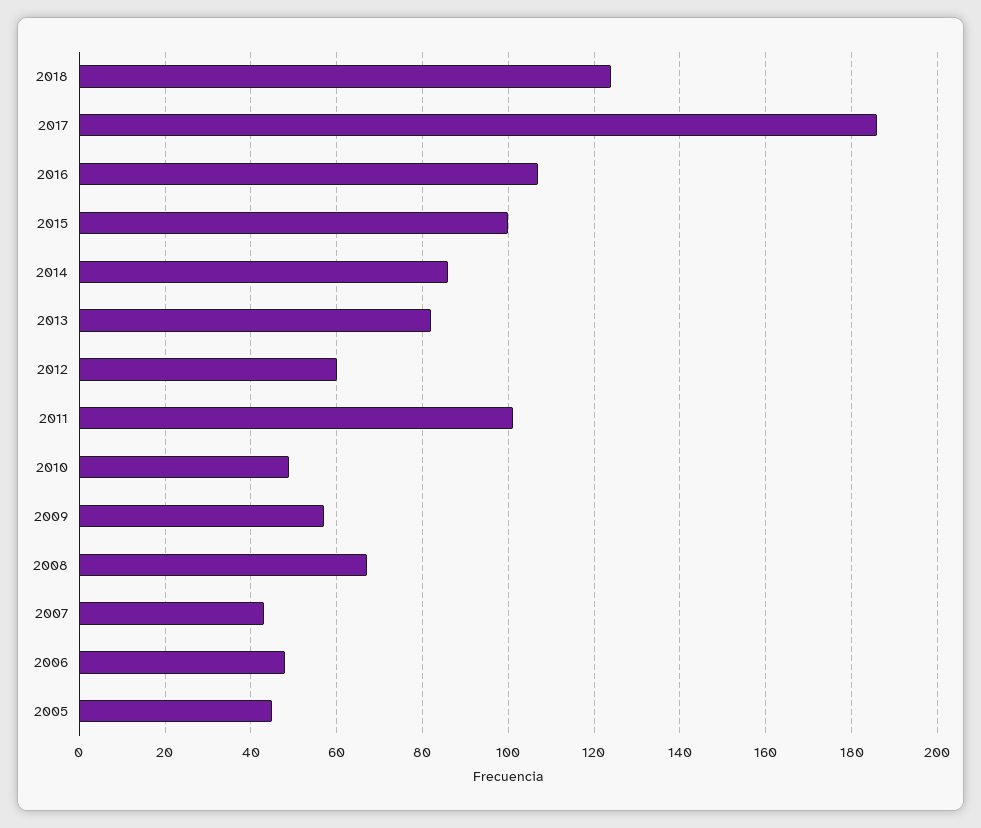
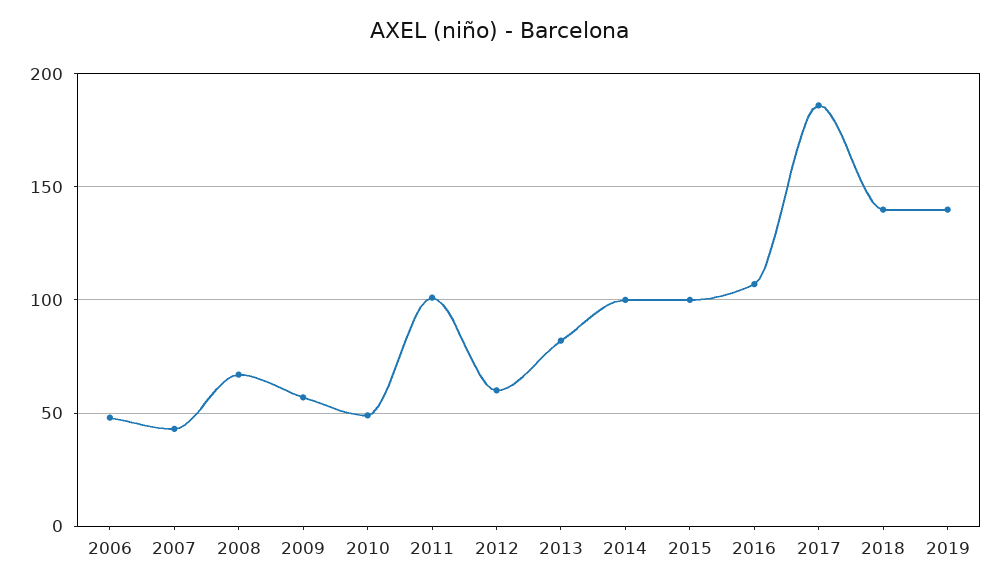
2018: 125 -> 140
2014: 85 -> 100
2005: 45 -> none
2019: none -> 140

